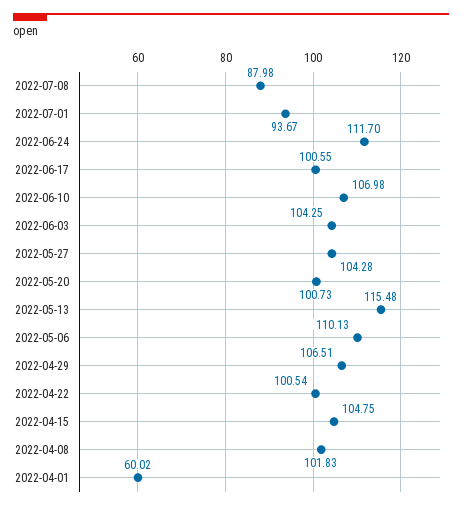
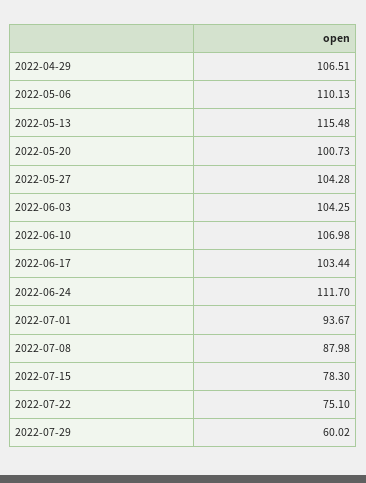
2022-06-17: 100.55 -> 103.44
2022-04-22: 100.54 -> none
2022-04-15: 104.75 -> none
2022-04-08: 101.83 -> none
2022-04-01: 60.02 -> none
2022-07-15: none -> 78.3
2022-07-22: none -> 75.1
2022-07-29: none -> 60.02

